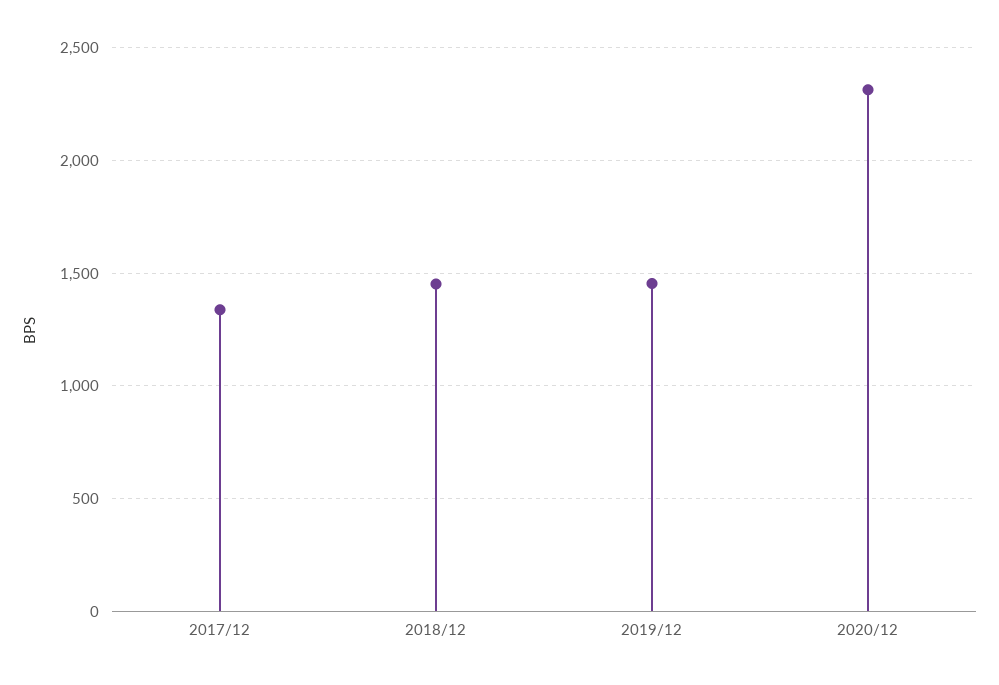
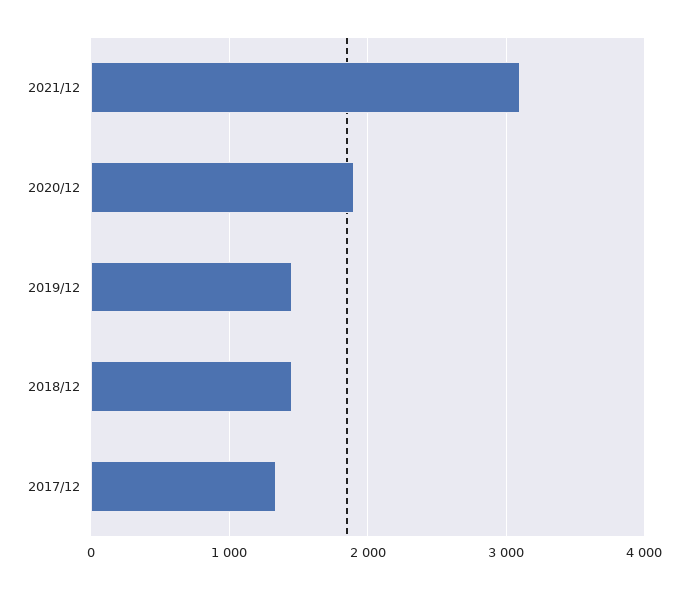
2020/12: 2300 -> 1900
2021/12: none -> 3100

